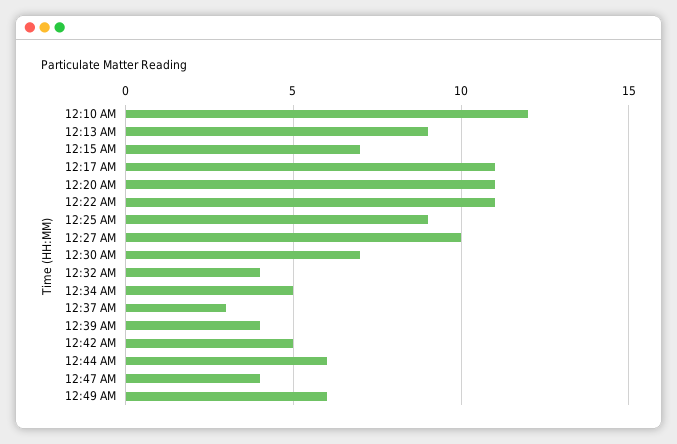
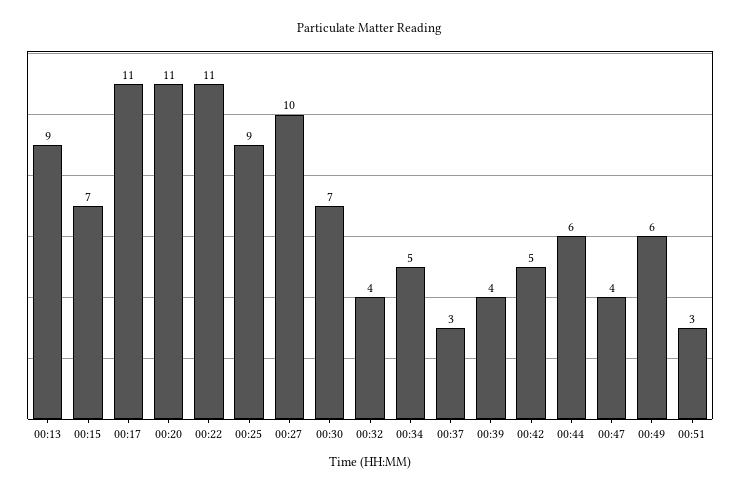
12:10 AM: 12 -> none
00:51: none -> 3

